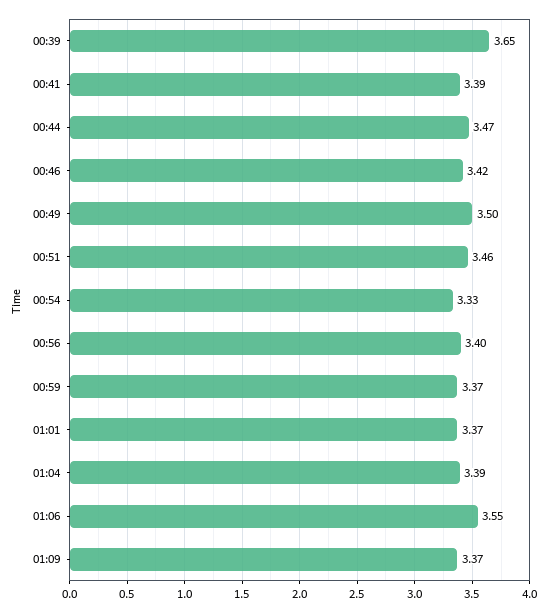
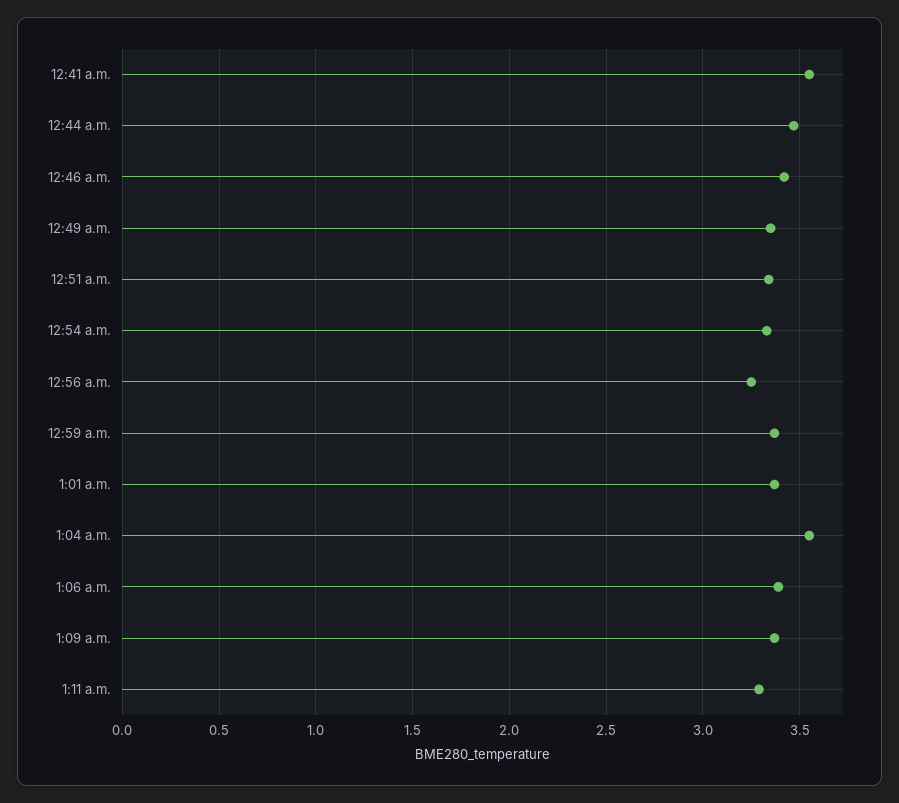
00:39: 3.65 -> none
00:41: 3.39 -> 3.55
00:49: 3.5 -> 3.35
00:51: 3.46 -> 3.35
00:56: 3.4 -> 3.25
01:04: 3.39 -> 3.55
01:06: 3.55 -> 3.4
1:11 a.m.: none -> 3.3

